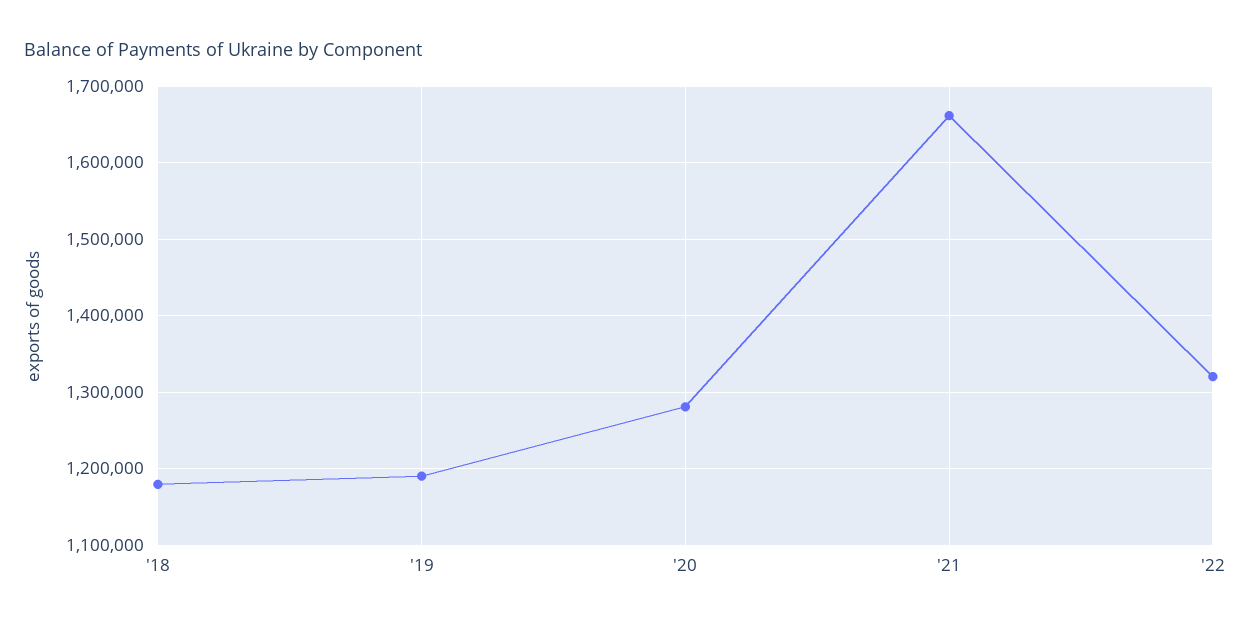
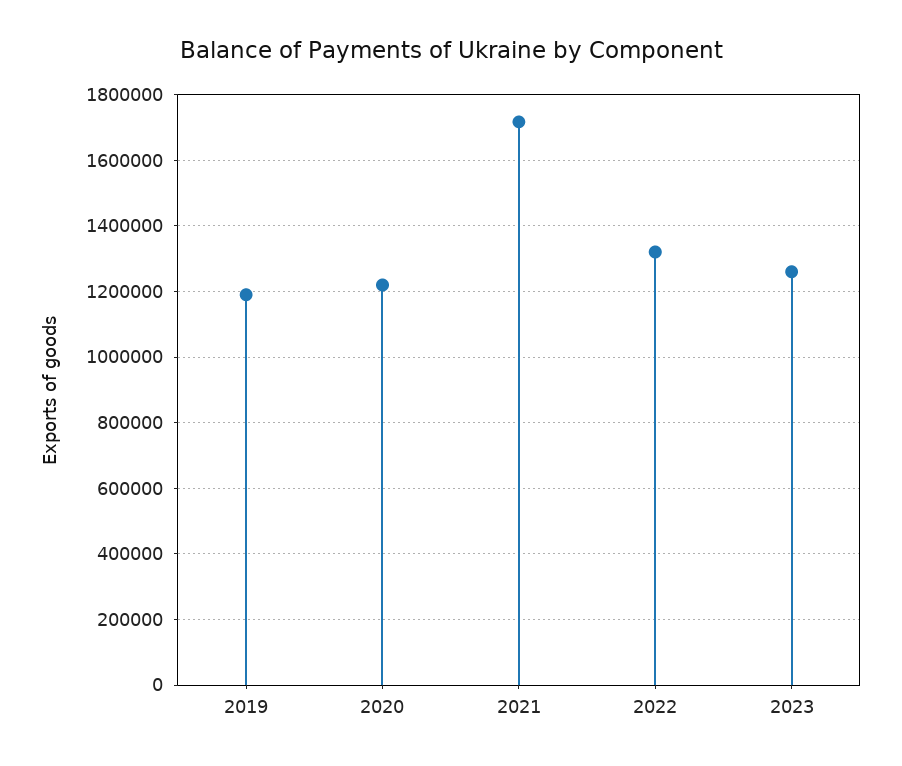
'18: 1180000 -> none
'20: 1280000 -> 1220000
'21: 1660000 -> 1720000
2023: none -> 1260000

